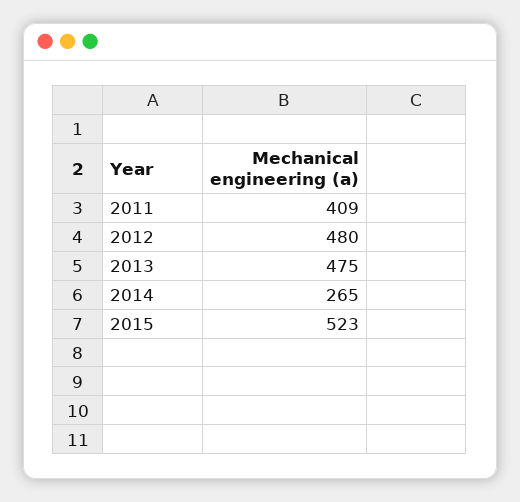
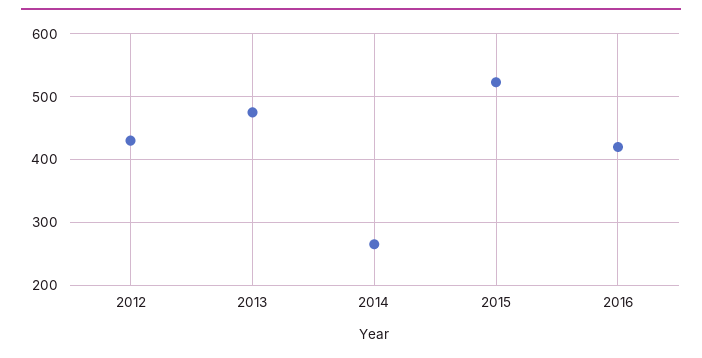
2011: 409 -> none
2012: 480 -> 430
2016: none -> 420

